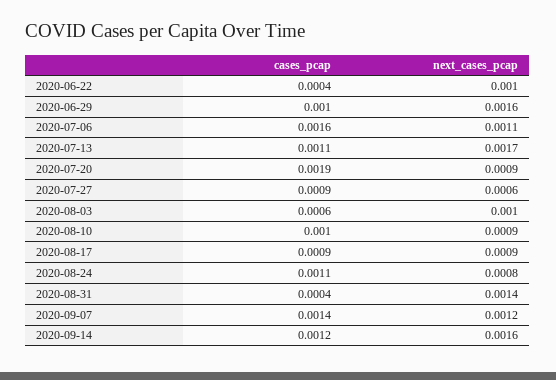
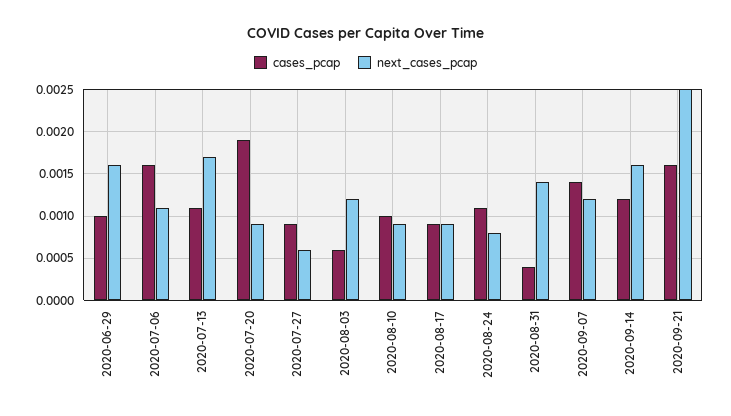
cases_pcap, 2020-06-22: 0.0004 -> none
next_cases_pcap, 2020-06-22: 0.001 -> none
next_cases_pcap, 2020-08-03: 0.001 -> 0.0012
cases_pcap, 2020-09-21: none -> 0.0016
next_cases_pcap, 2020-09-21: none -> 0.0025

